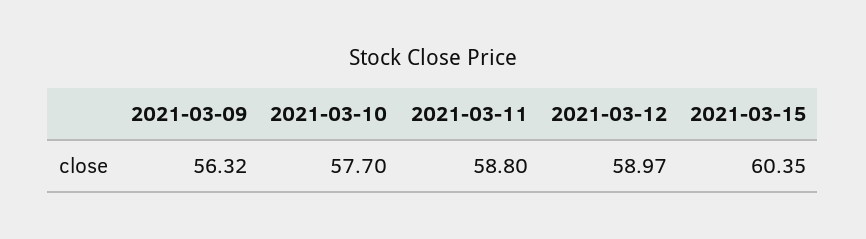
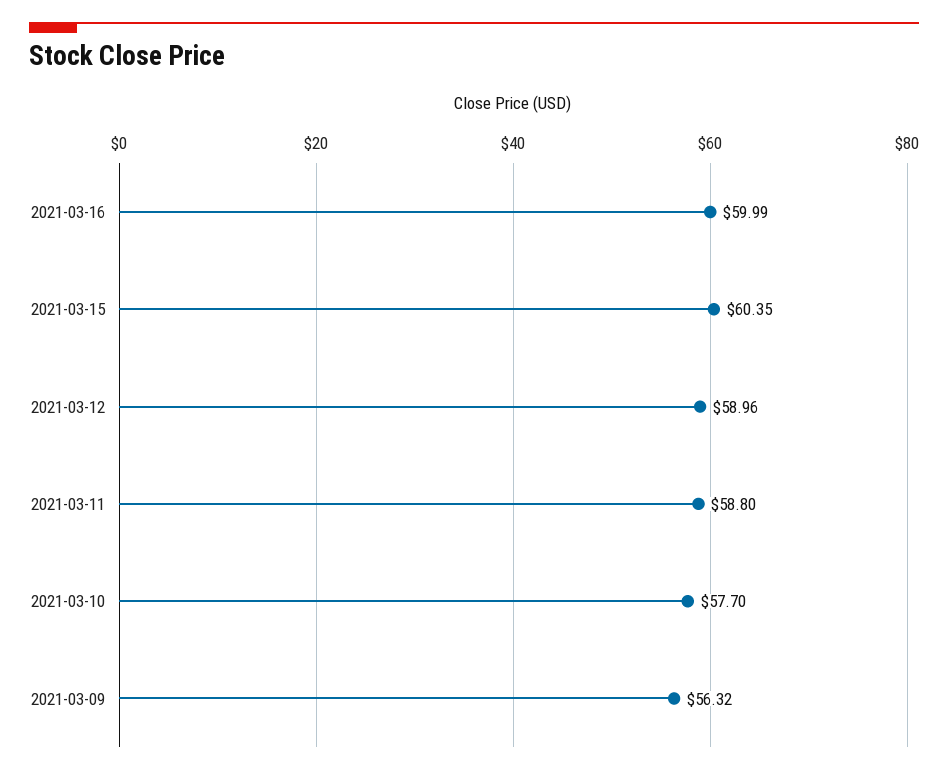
2021-03-12: 58.97 -> 58.96
2021-03-16: none -> 59.99

